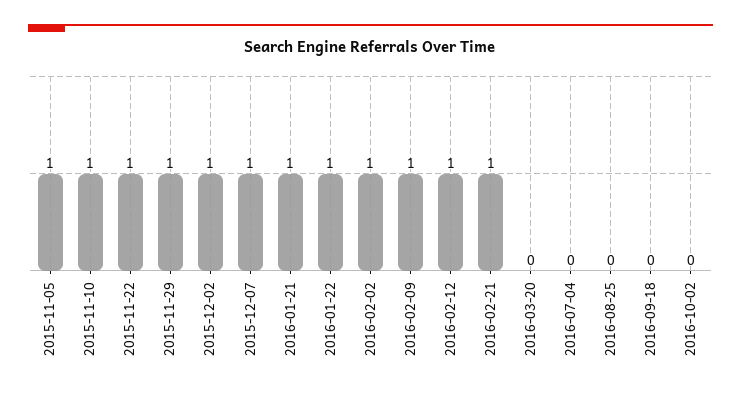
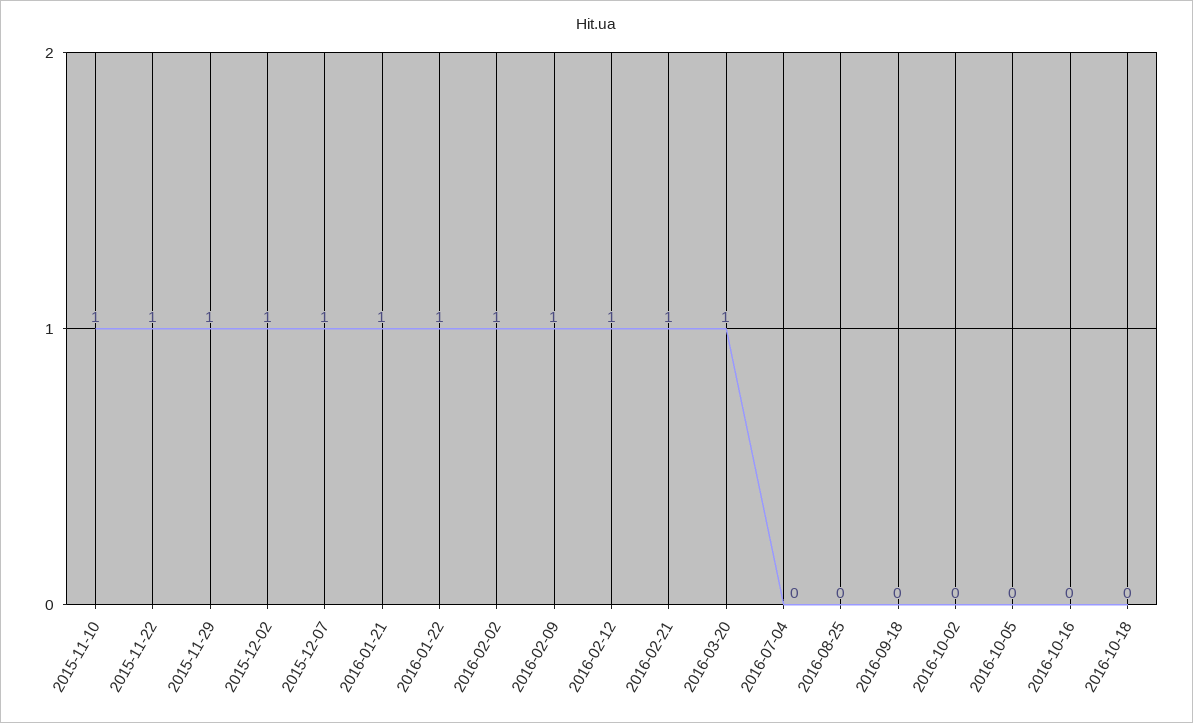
2015-11-05: 1 -> none
2016-03-20: 0 -> 1
2016-10-05: none -> 0
2016-10-16: none -> 0
2016-10-18: none -> 0

